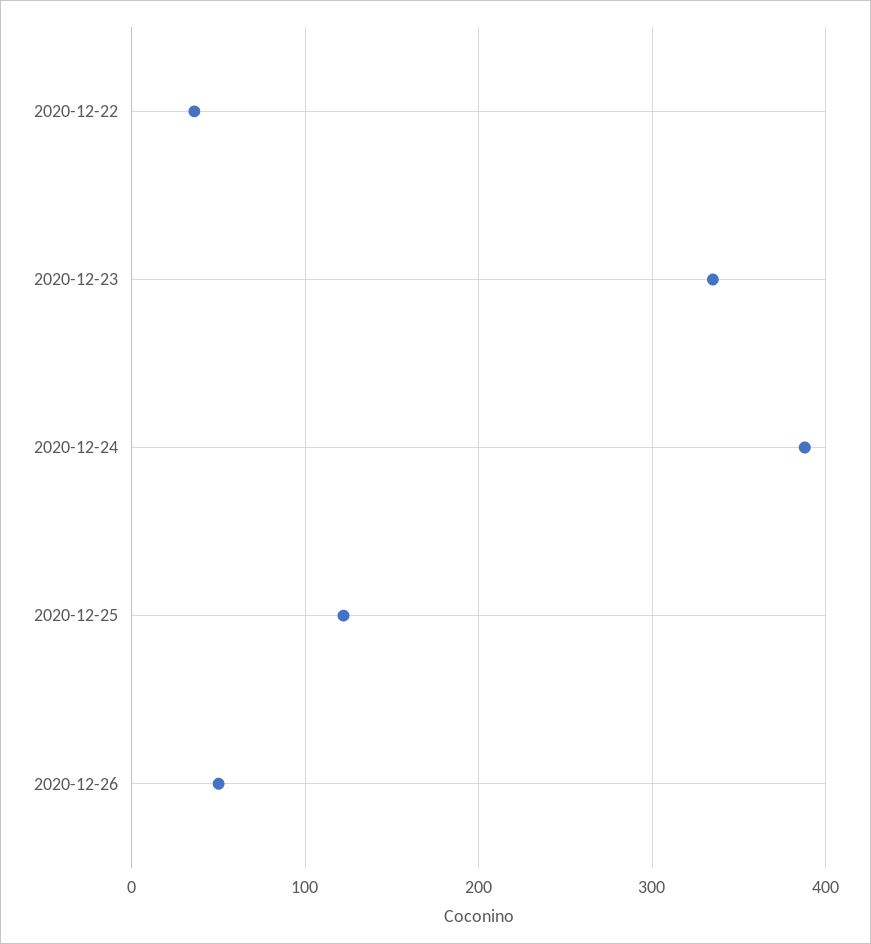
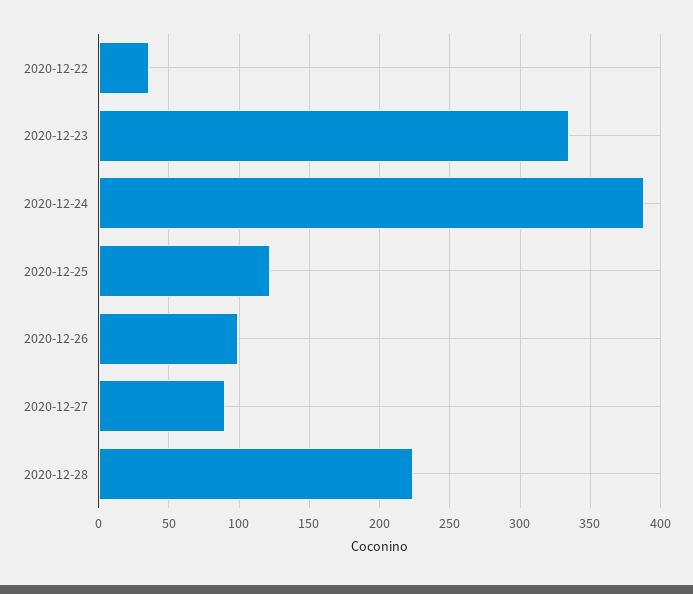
2020-12-26: 50 -> 100
2020-12-27: none -> 90
2020-12-28: none -> 225

